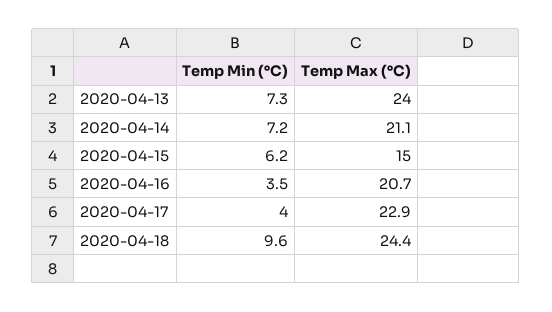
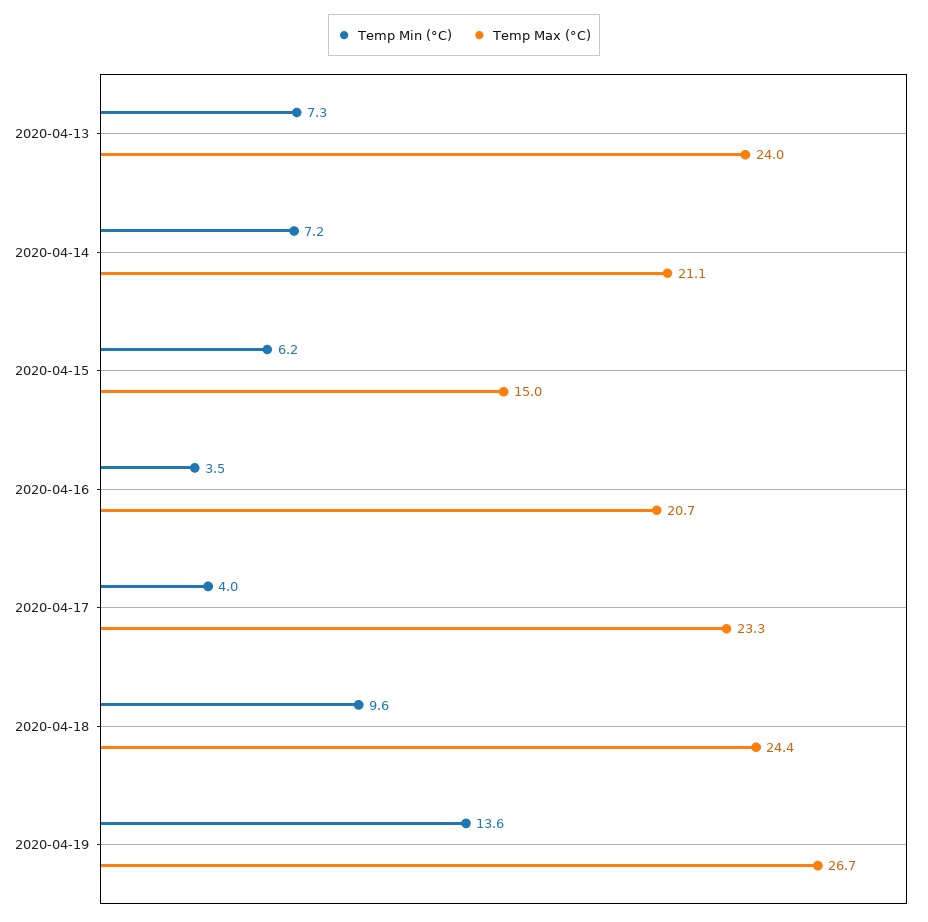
Temp Max (°C), 2020-04-17: 22.9 -> 23.3
Temp Min (°C), 2020-04-19: none -> 13.6
Temp Max (°C), 2020-04-19: none -> 26.7

